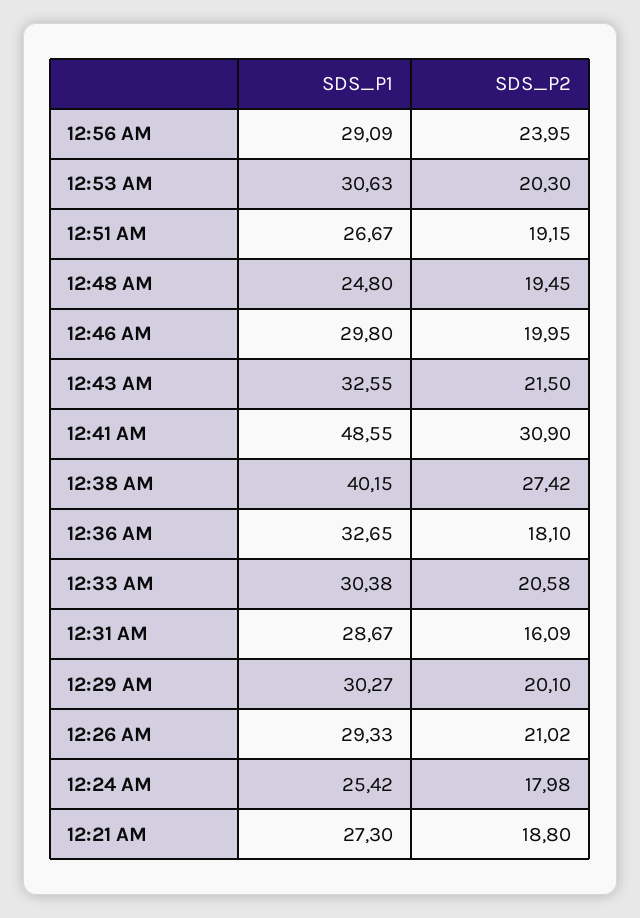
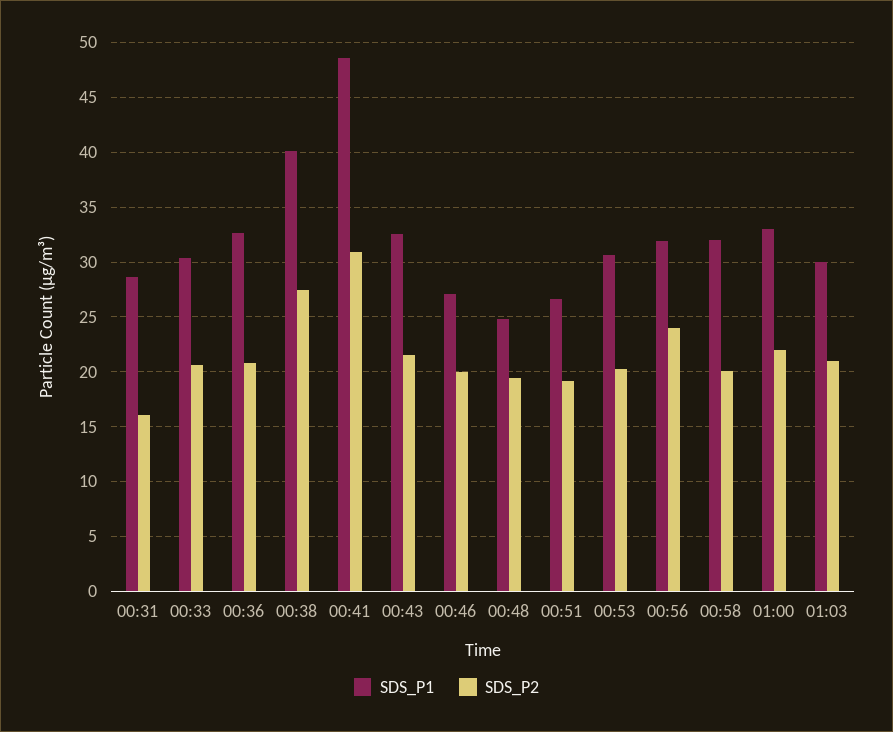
SDS_P1, 12:56 AM: 29.09 -> 32
SDS_P1, 12:46 AM: 29.8 -> 27
SDS_P2, 12:36 AM: 18.1 -> 21
SDS_P1, 12:29 AM: 30.27 -> none
SDS_P2, 12:29 AM: 20.1 -> none
SDS_P1, 12:26 AM: 29.33 -> none
SDS_P2, 12:26 AM: 21.02 -> none
SDS_P1, 12:24 AM: 25.42 -> none
SDS_P2, 12:24 AM: 17.98 -> none
SDS_P1, 12:21 AM: 27.3 -> none
SDS_P2, 12:21 AM: 18.8 -> none
SDS_P1, 00:58: none -> 32
SDS_P2, 00:58: none -> 20
SDS_P1, 01:00: none -> 33
SDS_P2, 01:00: none -> 22
SDS_P1, 01:03: none -> 30
SDS_P2, 01:03: none -> 21

